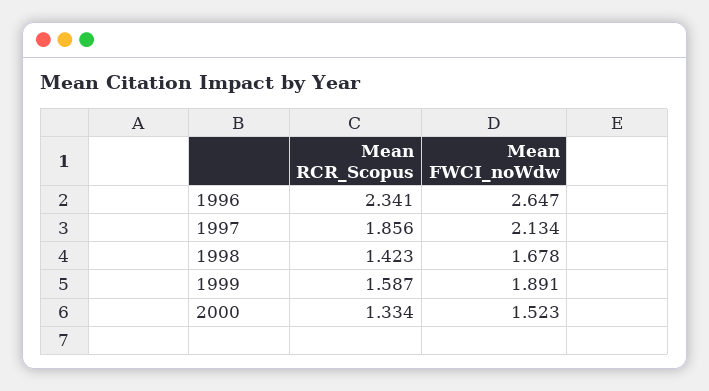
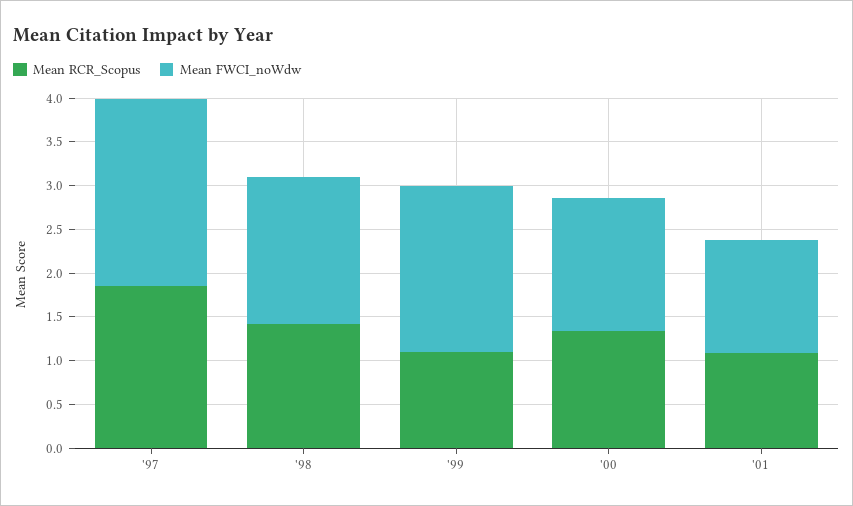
Mean RCR_Scopus, 1996: 2.341 -> none
Mean FWCI_noWdw, 1996: 2.647 -> none
Mean RCR_Scopus, 1999: 1.587 -> 1.1
Mean RCR_Scopus, '01: none -> 1.1
Mean FWCI_noWdw, '01: none -> 1.3

